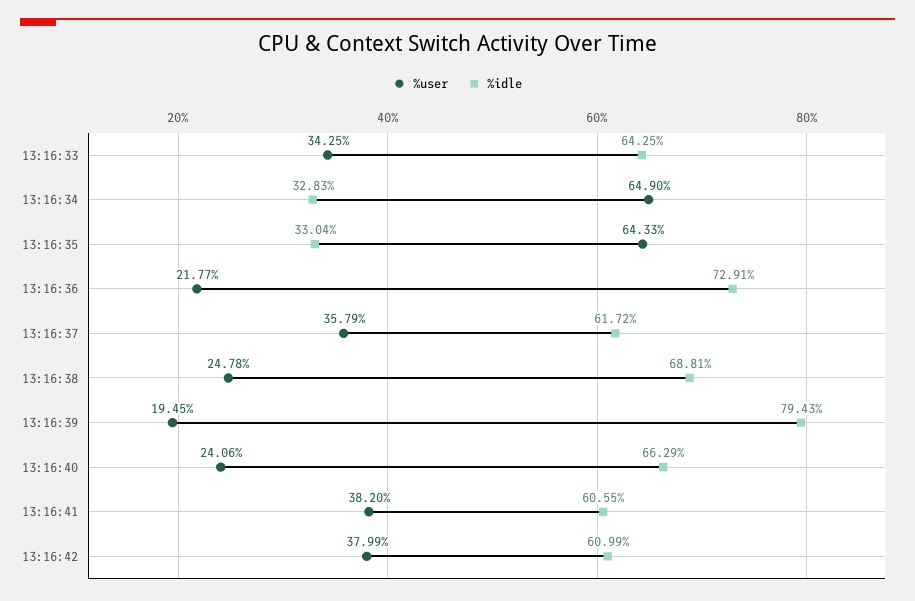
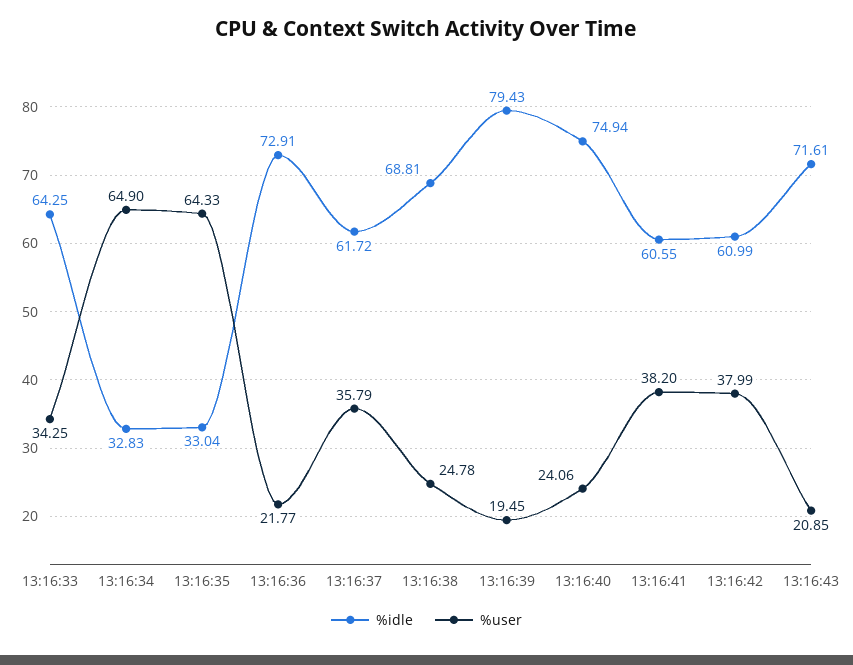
%idle, 13:16:40: 66.29 -> 74.94
%idle, 13:16:43: none -> 71.61
%user, 13:16:43: none -> 20.85

